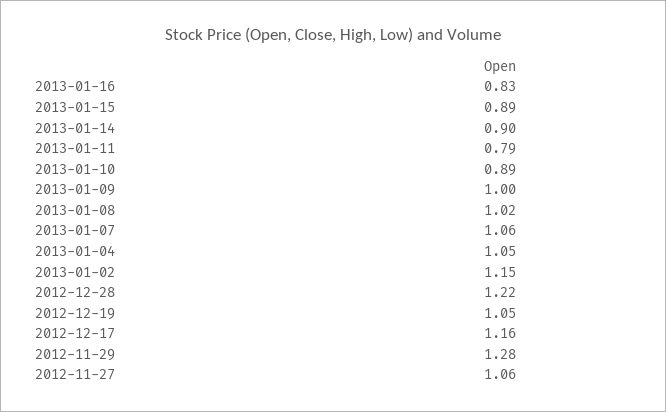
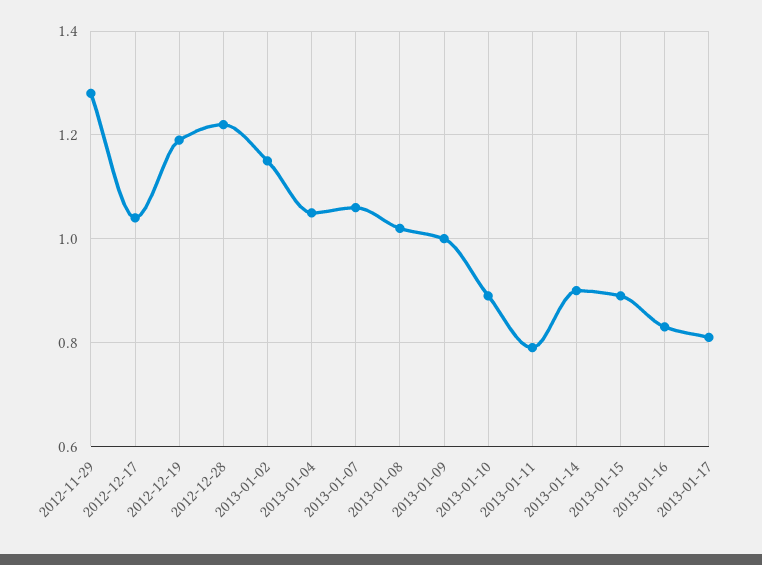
2012-12-19: 1.05 -> 1.2
2012-12-17: 1.16 -> 1.05
2012-11-27: 1.06 -> none
2013-01-17: none -> 0.8

